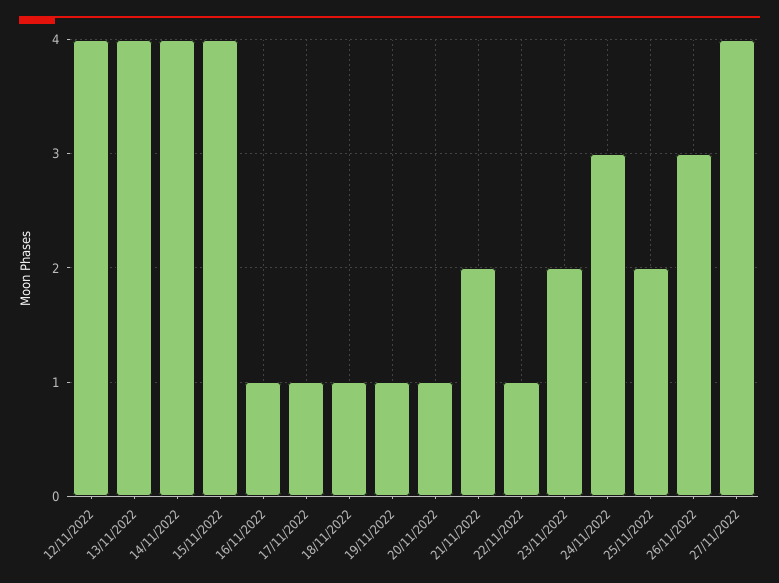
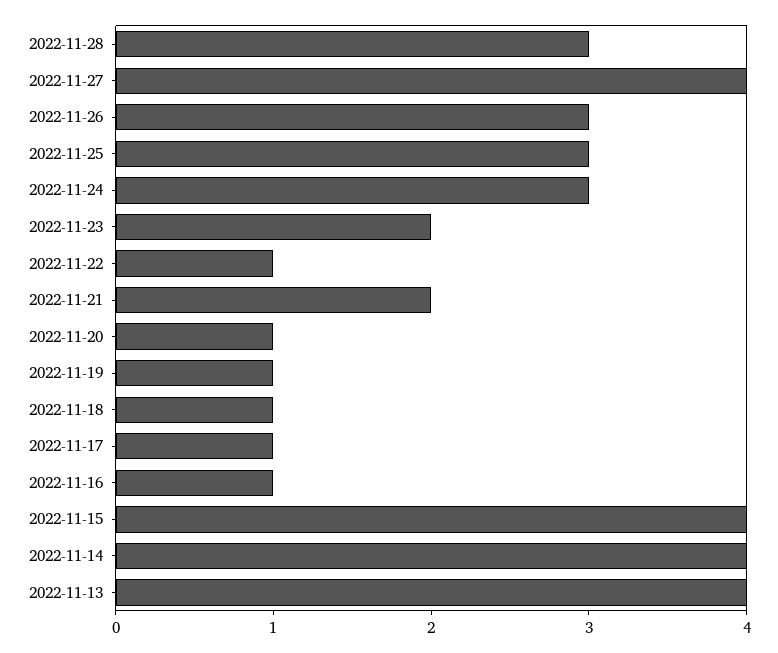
12/11/2022: 4 -> none
25/11/2022: 2 -> 3
2022-11-28: none -> 3

